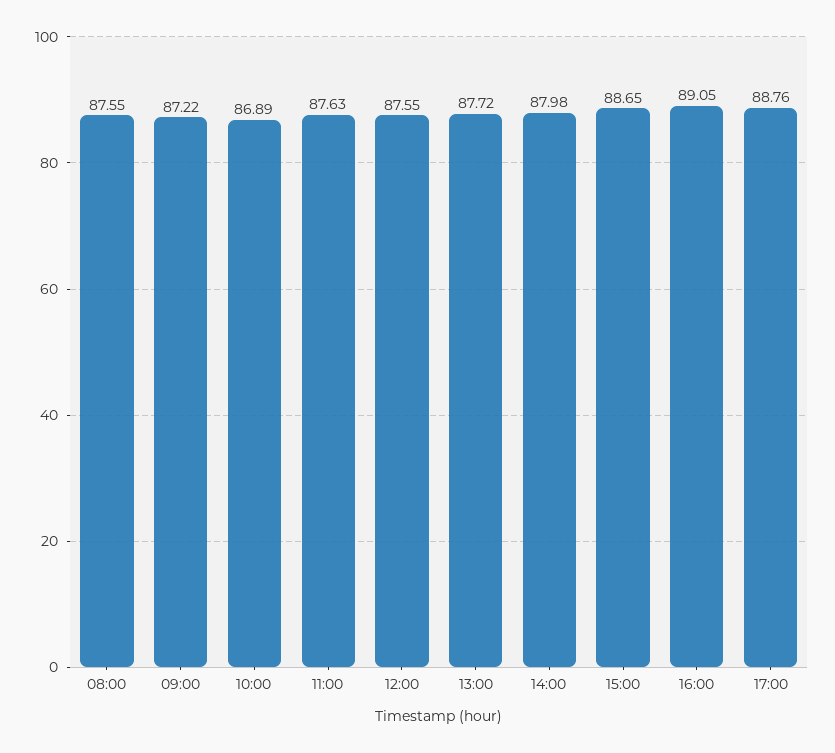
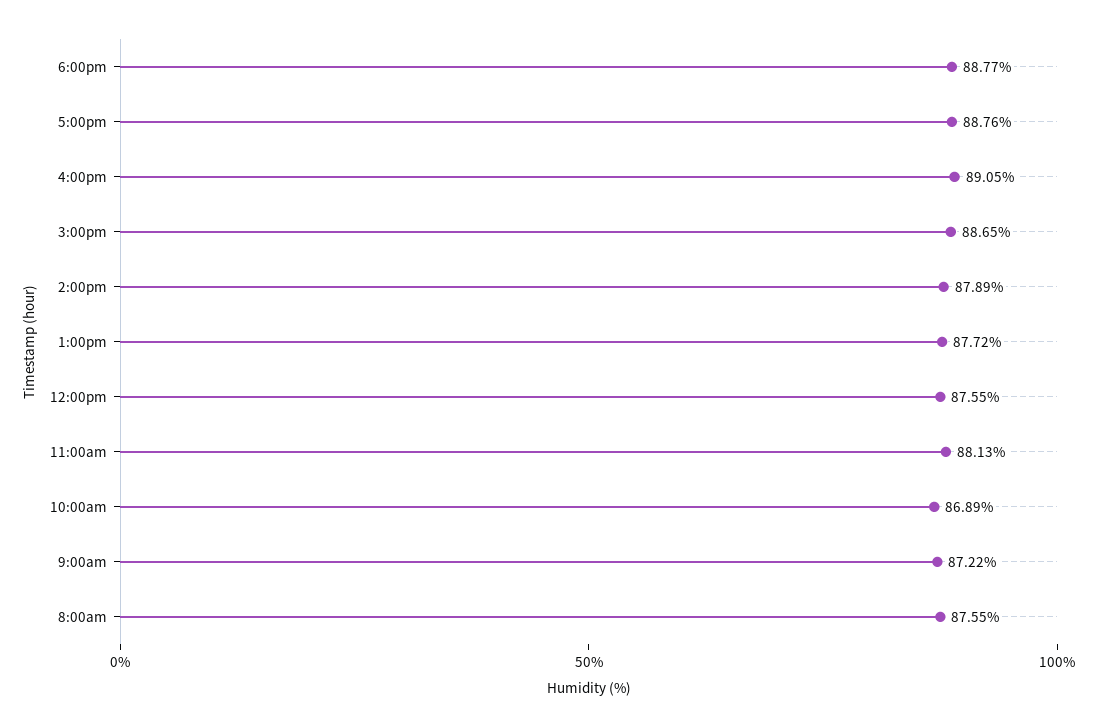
11:00: 87.63 -> 88.13
14:00: 87.98 -> 87.89
6:00pm: none -> 88.77

